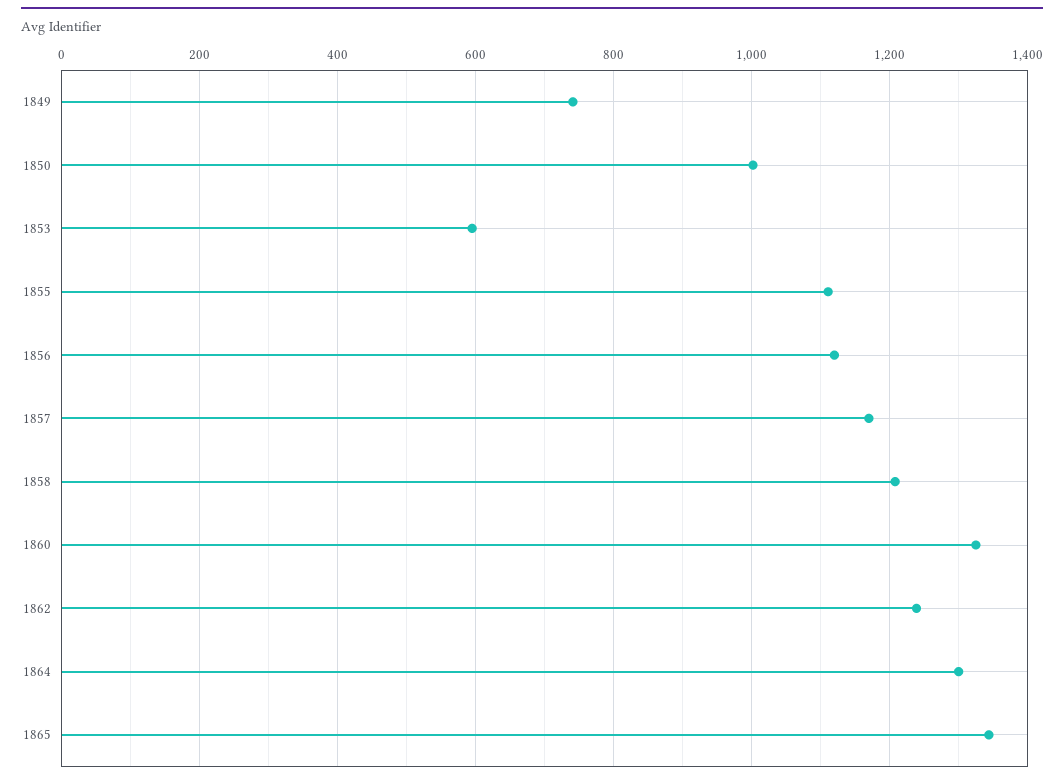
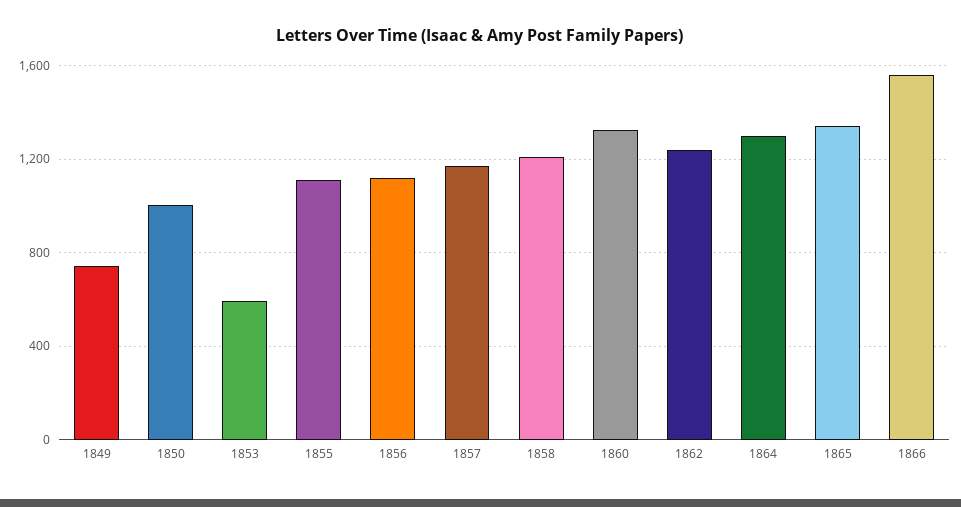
1866: none -> 1550

